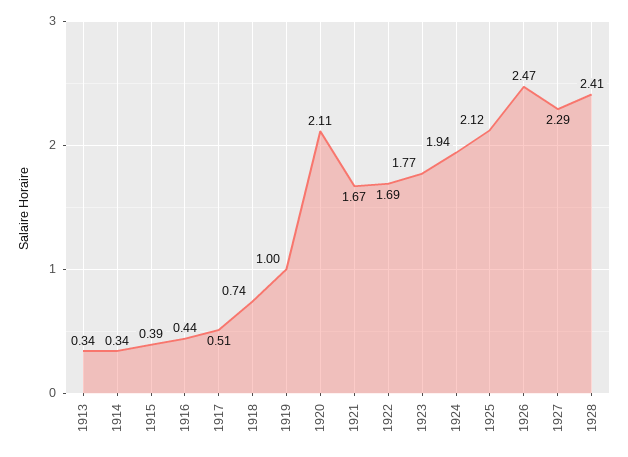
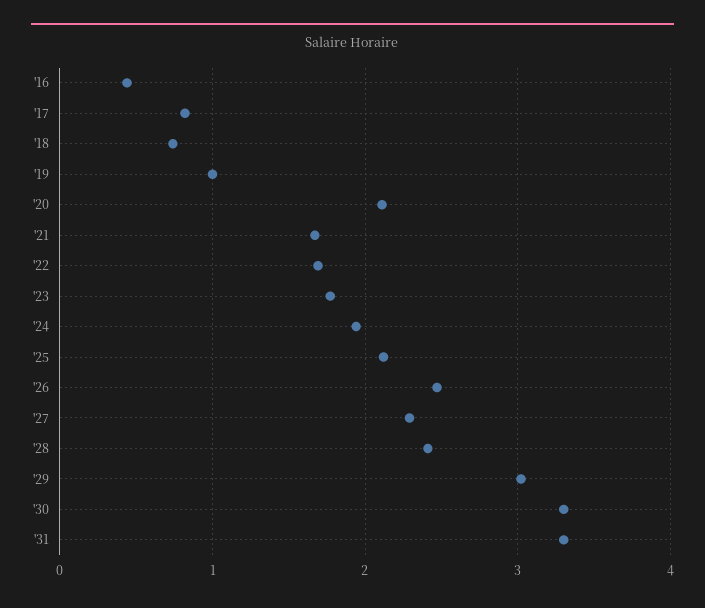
1913: 0.34 -> none
1914: 0.34 -> none
1915: 0.39 -> none
1917: 0.51 -> 0.8
'29: none -> 3
'30: none -> 3.3
'31: none -> 3.3

